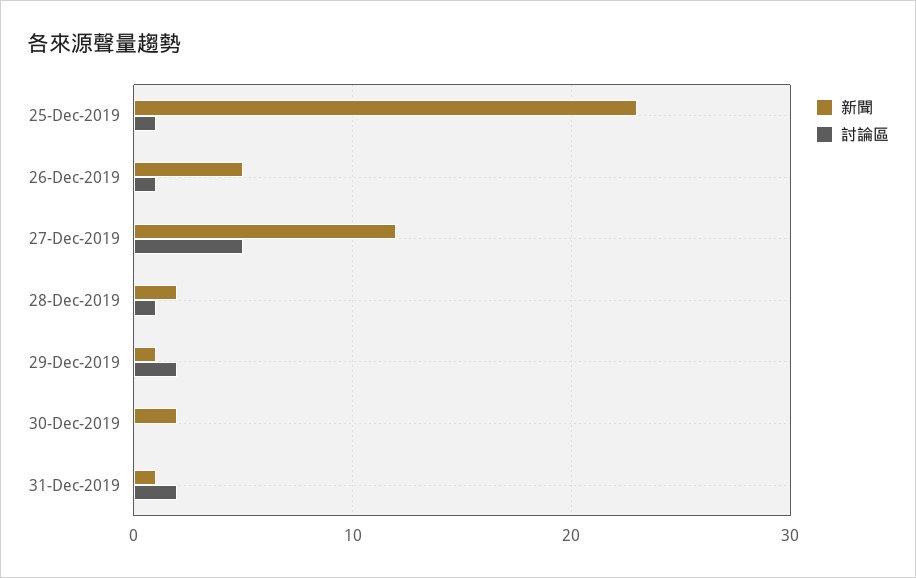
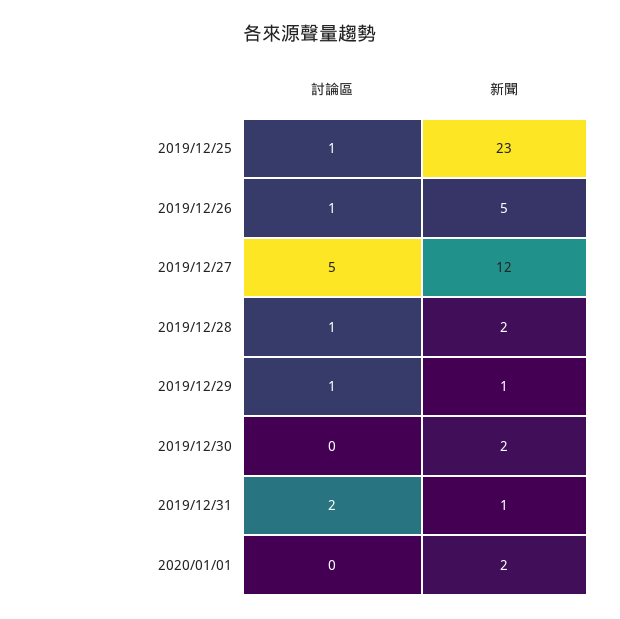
討論區, 29-Dec-2019: 2 -> 1
討論區, 2020/01/01: none -> 0
新聞, 2020/01/01: none -> 2

